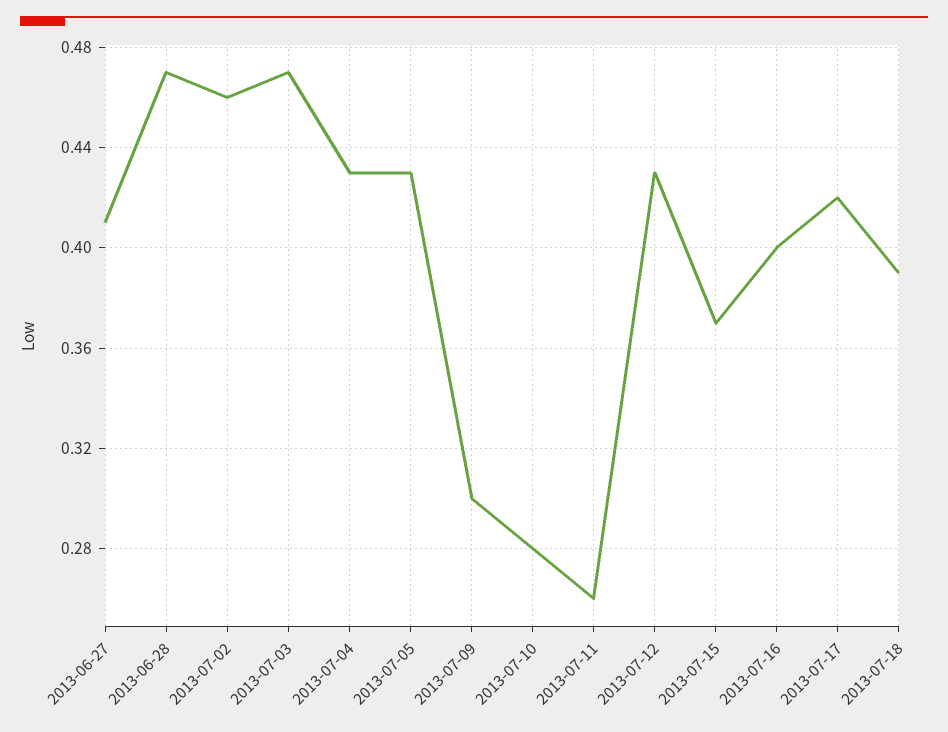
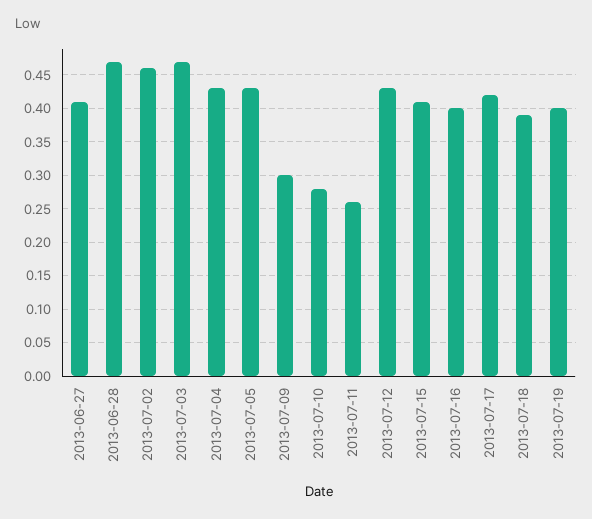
2013-07-15: 0.37 -> 0.41
2013-07-19: none -> 0.4

